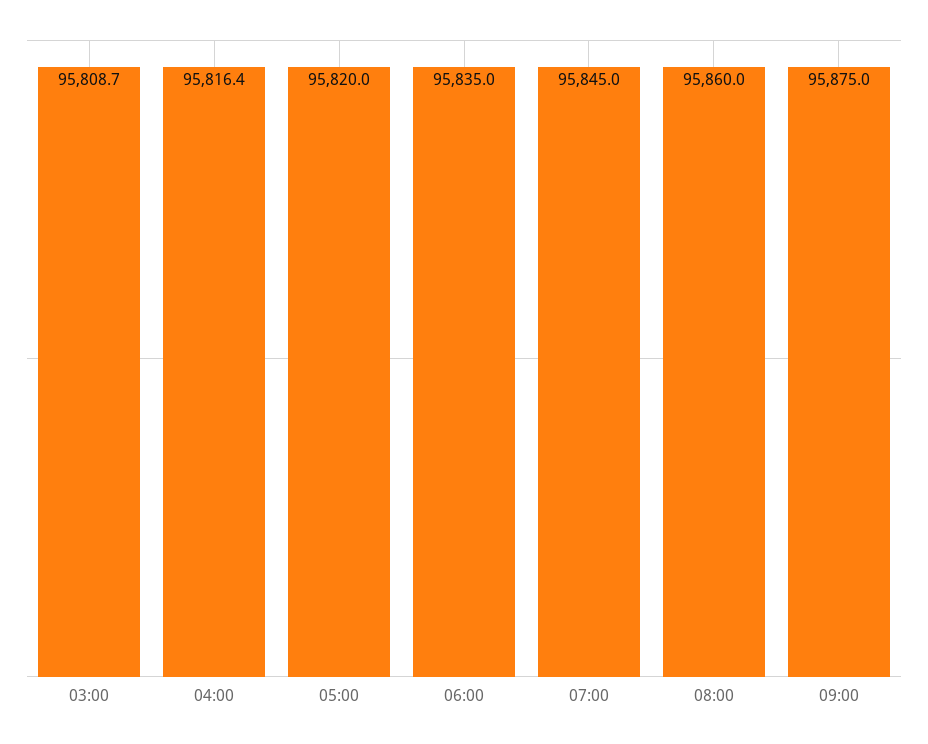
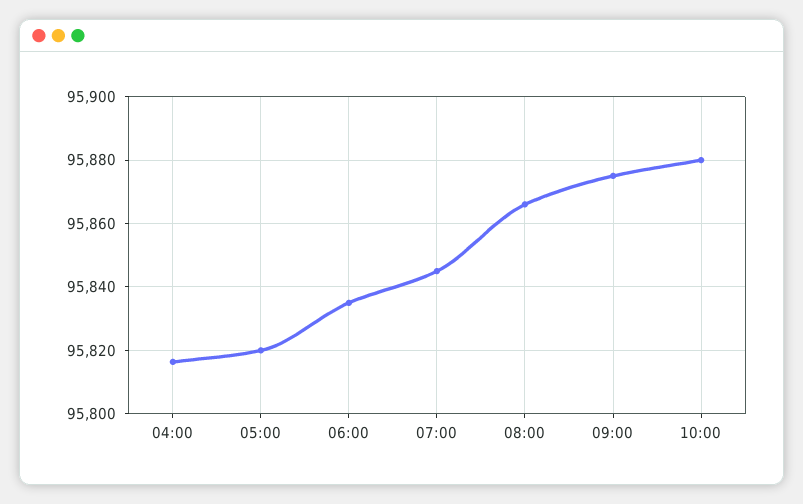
03:00: 95808.7 -> none
08:00: 95860 -> 95866
10:00: none -> 95880

